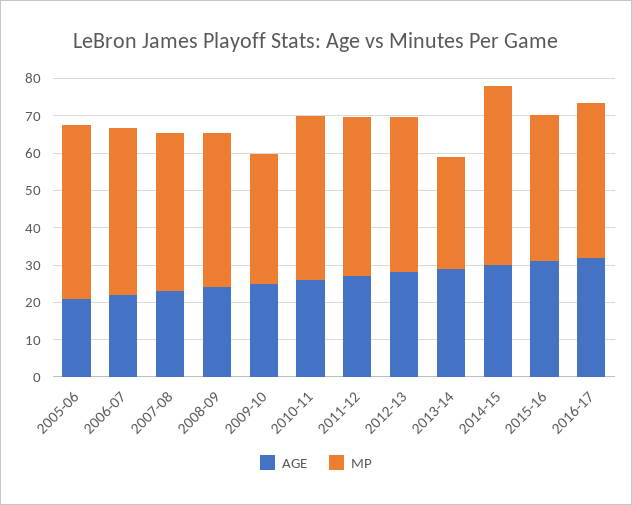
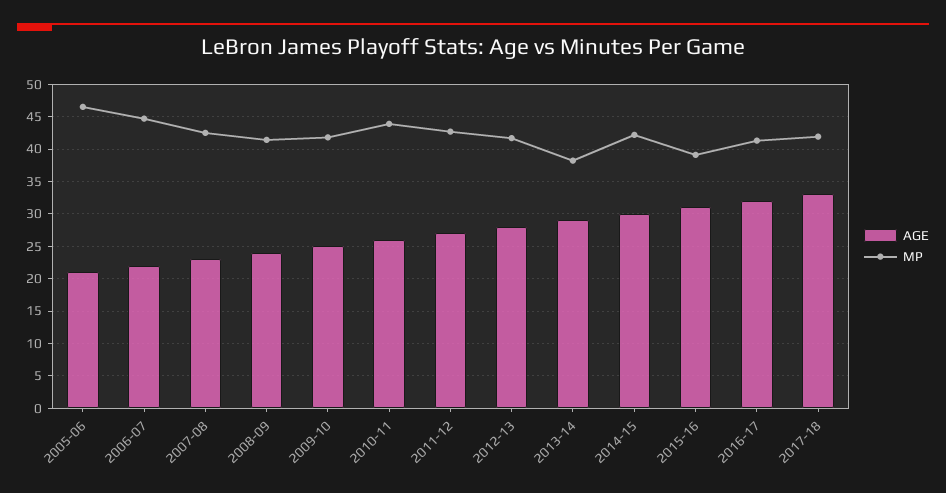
MP, 2009-10: 35 -> 42
MP, 2013-14: 30 -> 38
MP, 2014-15: 47.5 -> 42
AGE, 2017-18: none -> 33
MP, 2017-18: none -> 42

